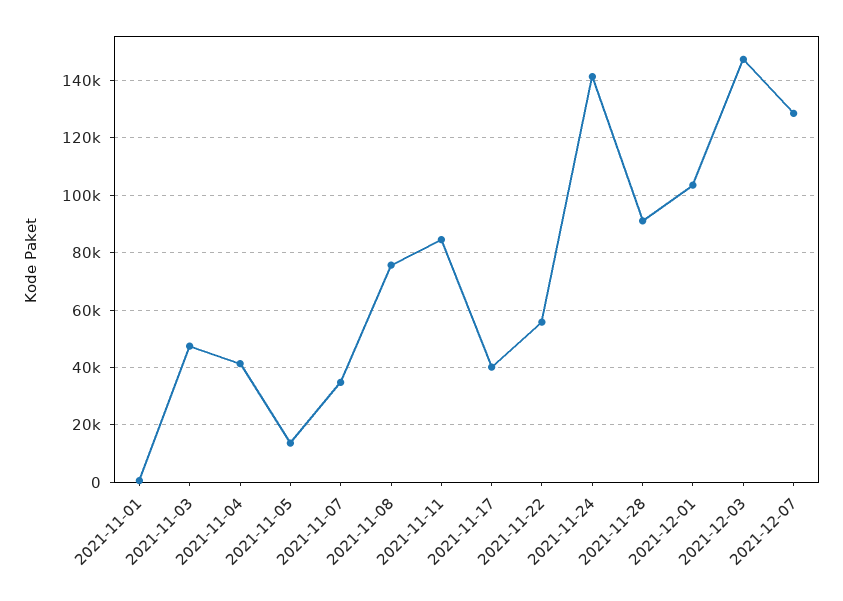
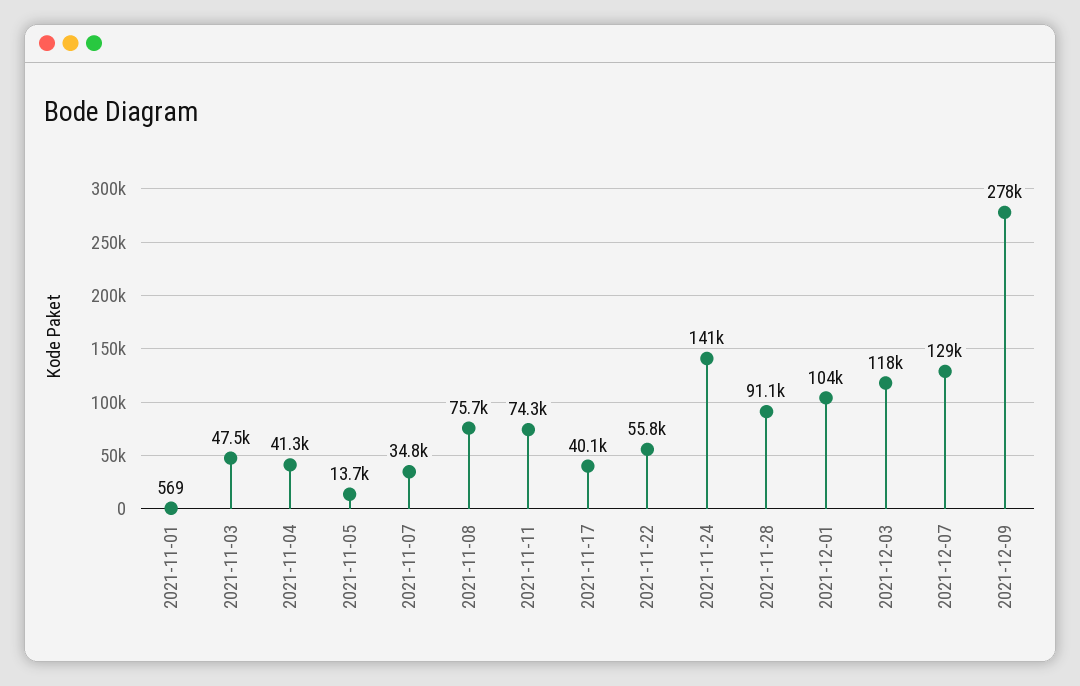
2021-11-11: 85000 -> 74300
2021-12-03: 147500 -> 118000
2021-12-09: none -> 278000

